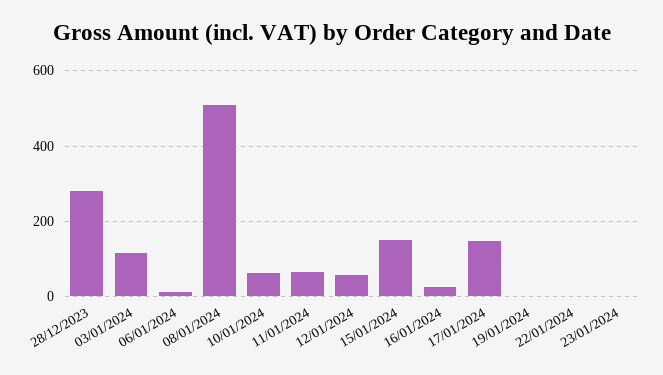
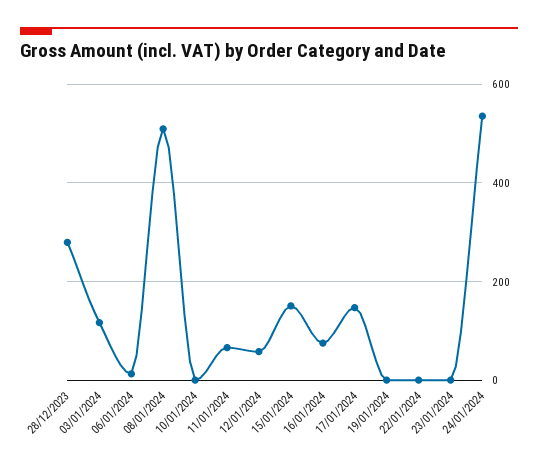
10/01/2024: 60 -> 0
16/01/2024: 20 -> 80
24/01/2024: none -> 540

